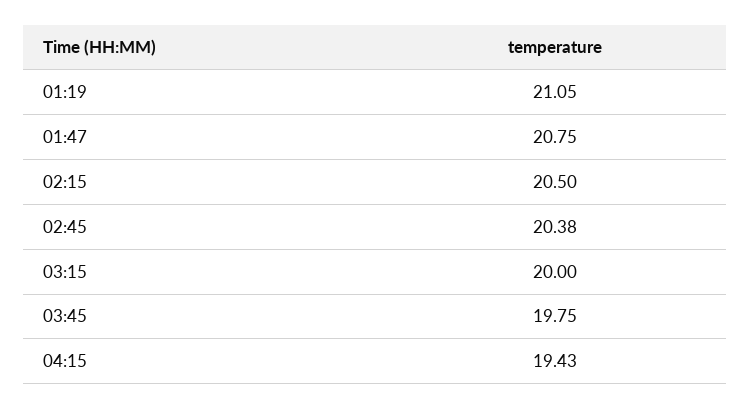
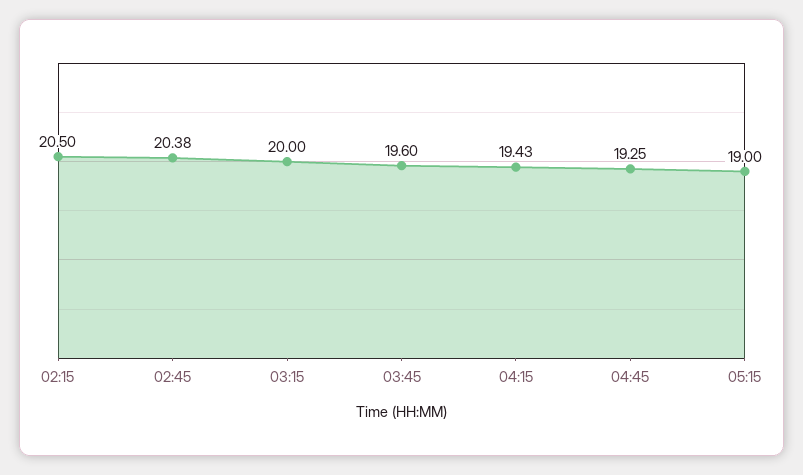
01:19: 21.05 -> none
01:47: 20.75 -> none
03:45: 19.75 -> 19.6
04:45: none -> 19.25
05:15: none -> 19

